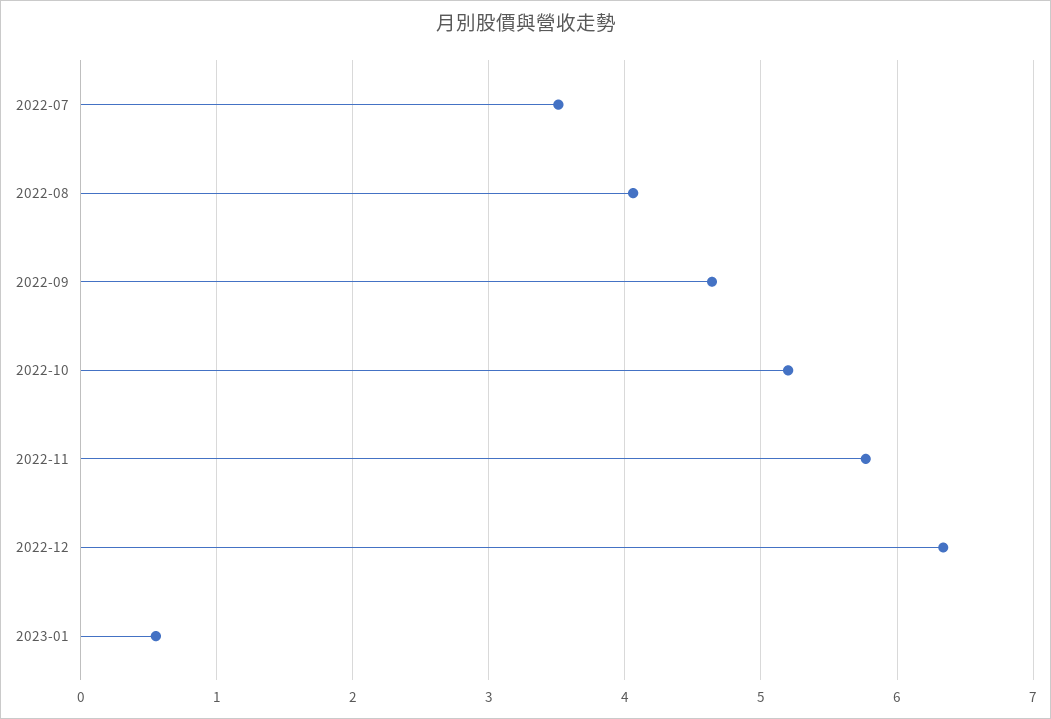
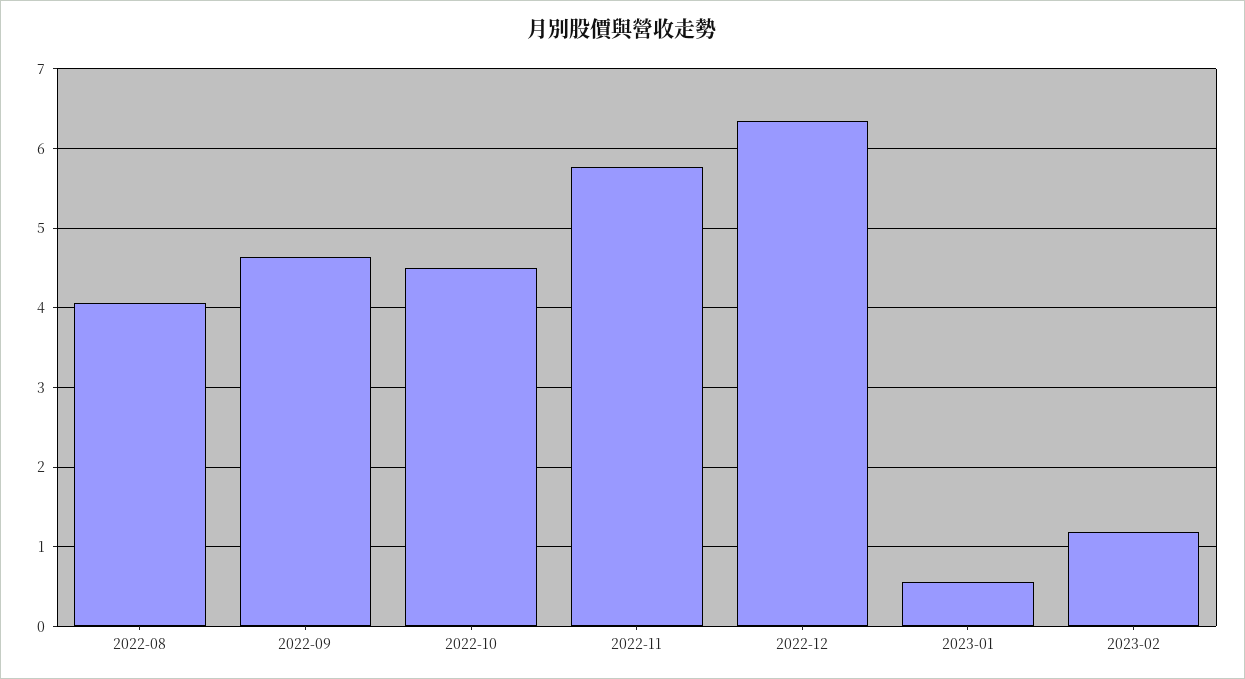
2022-07: 3.5 -> none
2022-10: 5.2 -> 4.5
2023-02: none -> 1.2

